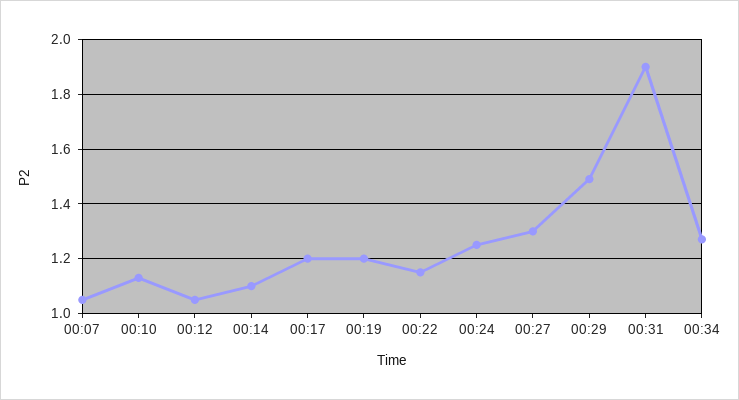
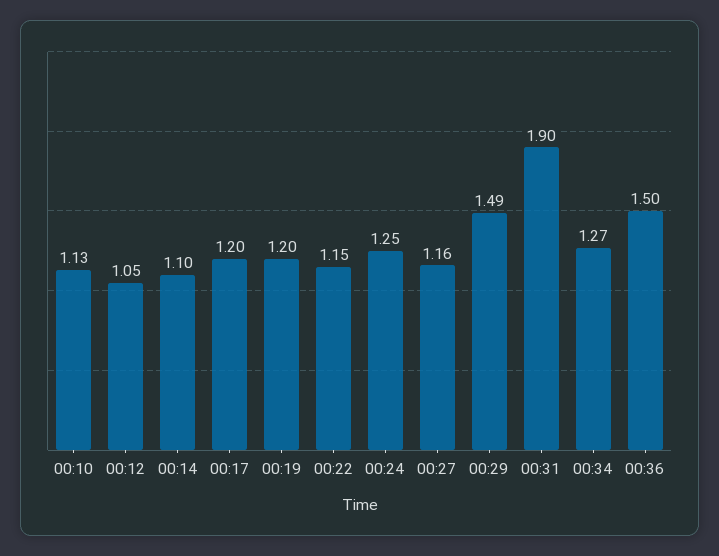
00:07: 1.05 -> none
00:27: 1.3 -> 1.16
00:36: none -> 1.5

